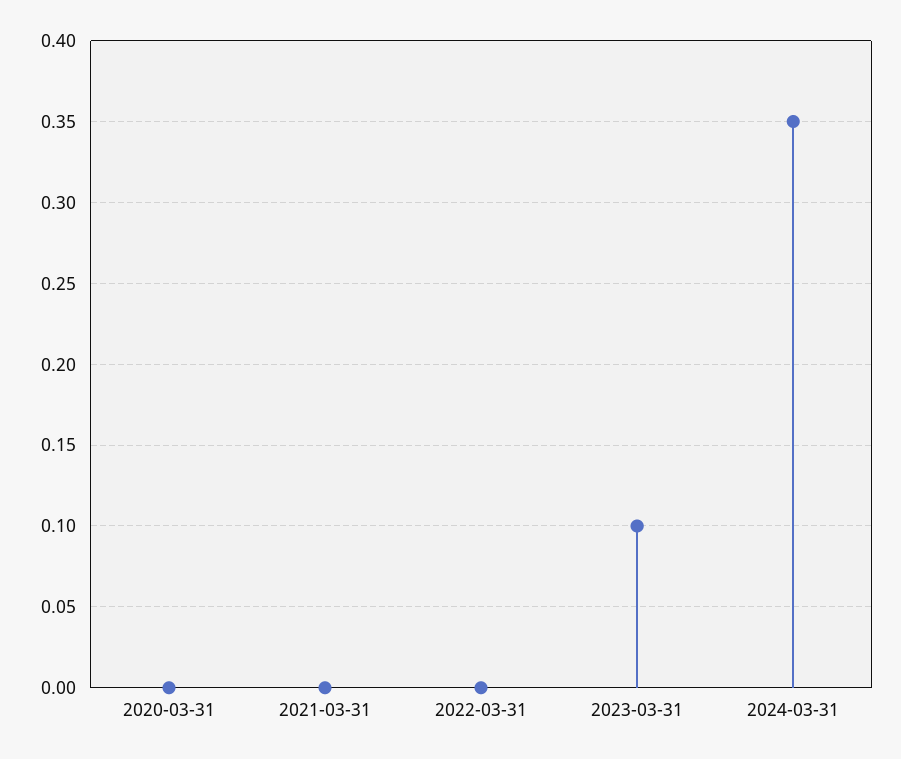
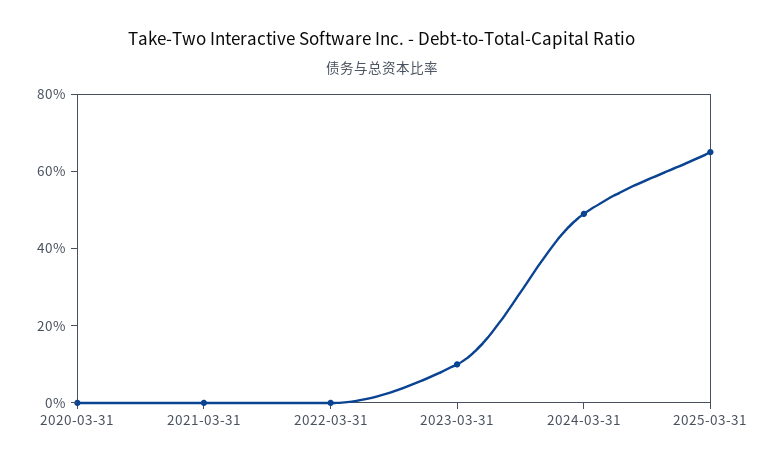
2024-03-31: 0.35 -> 0.5
2025-03-31: none -> 0.65

